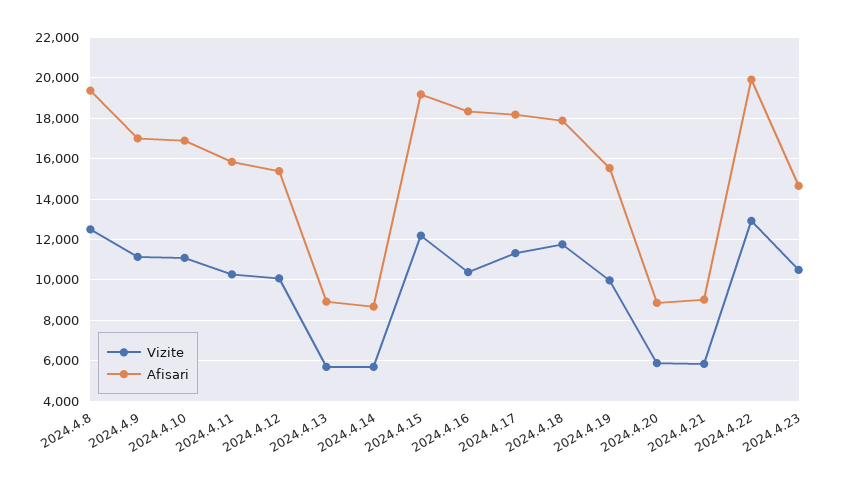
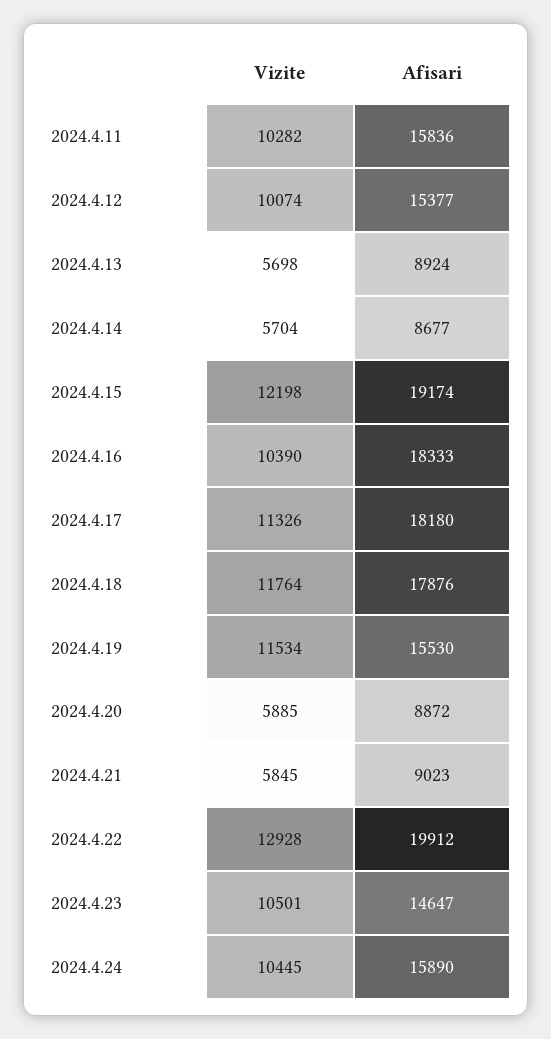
Vizite, 2024.4.8: 12500 -> none
Afisari, 2024.4.8: 19500 -> none
Vizite, 2024.4.9: 11000 -> none
Afisari, 2024.4.9: 17000 -> none
Vizite, 2024.4.10: 11000 -> none
Afisari, 2024.4.10: 17000 -> none
Vizite, 2024.4.19: 10000 -> 11534
Vizite, 2024.4.24: none -> 10445
Afisari, 2024.4.24: none -> 15890

